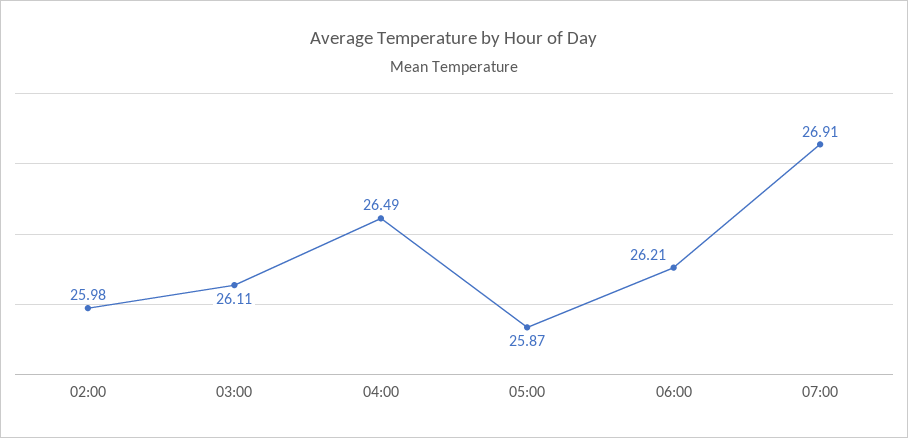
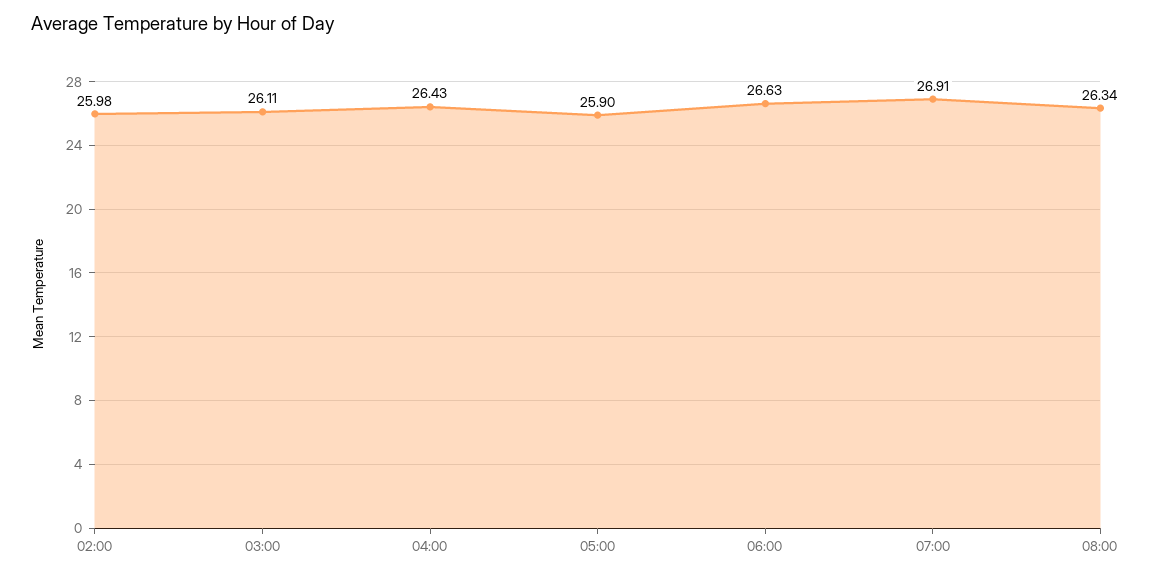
04:00: 26.49 -> 26.43
05:00: 25.87 -> 25.9
06:00: 26.21 -> 26.63
08:00: none -> 26.34

